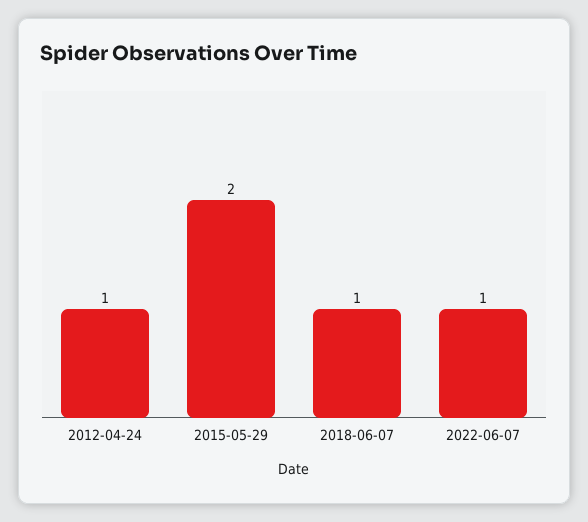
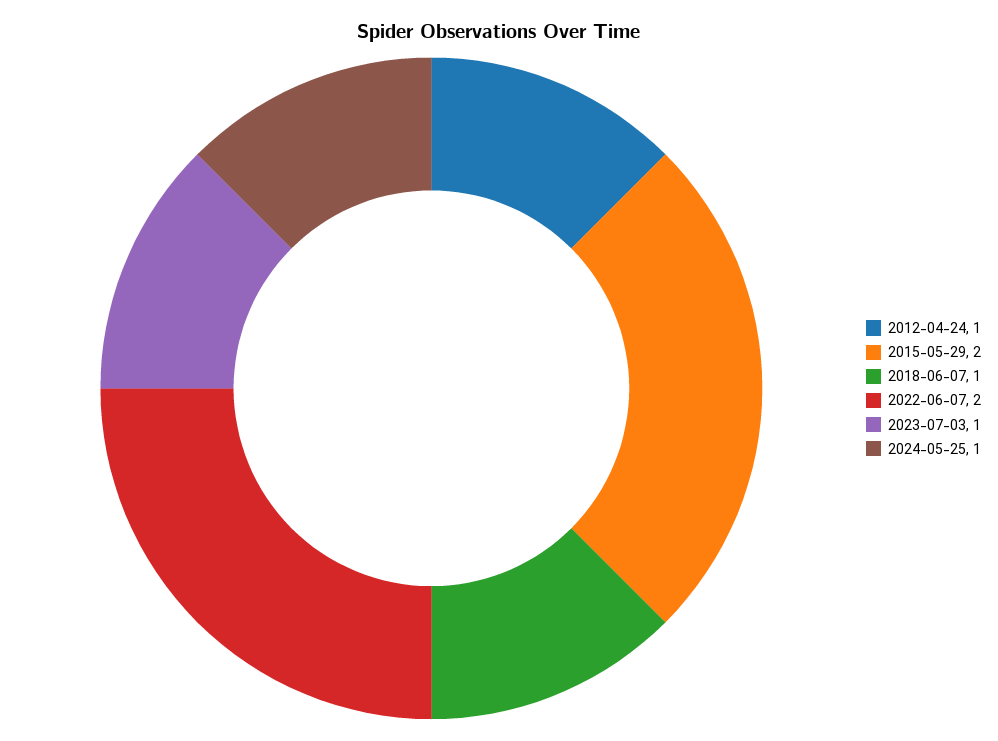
2022-06-07: 1 -> 2
2023-07-03: none -> 1
2024-05-25: none -> 1

